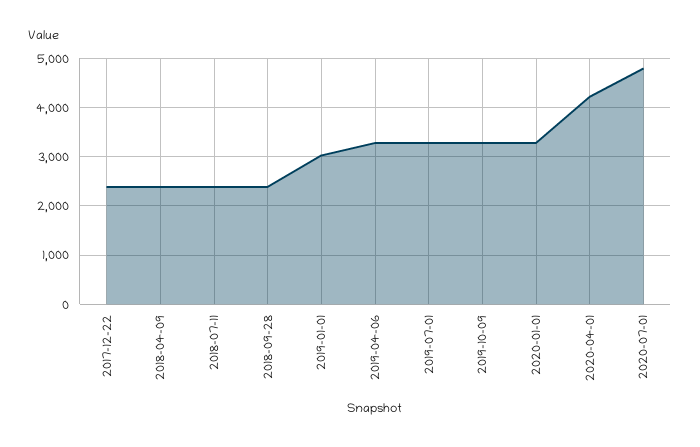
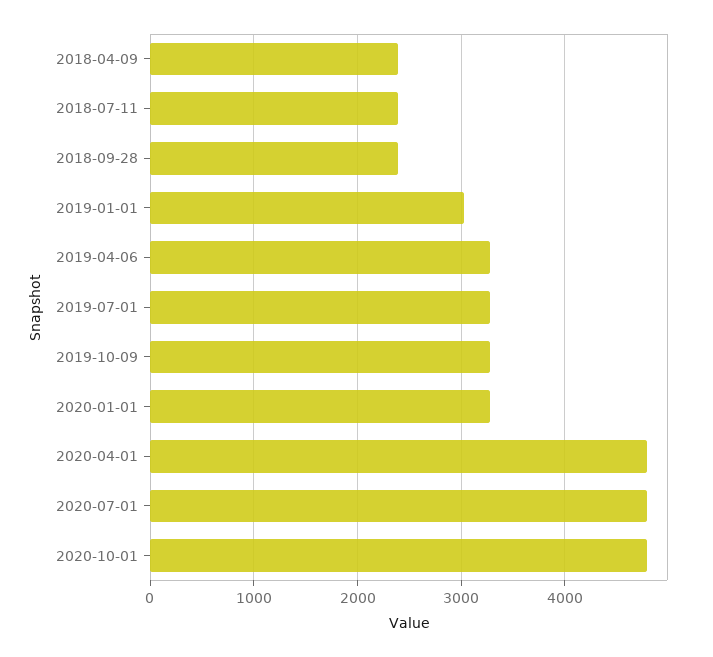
2017-12-22: 2400 -> none
2020-04-01: 4200 -> 4800
2020-10-01: none -> 4800

